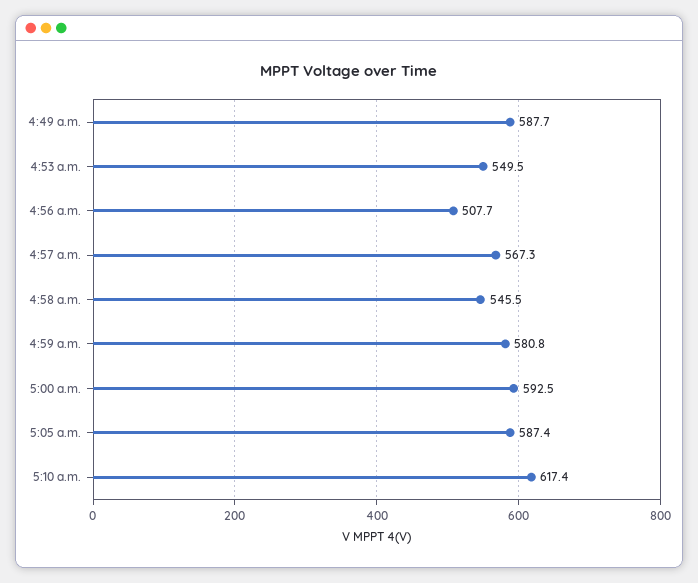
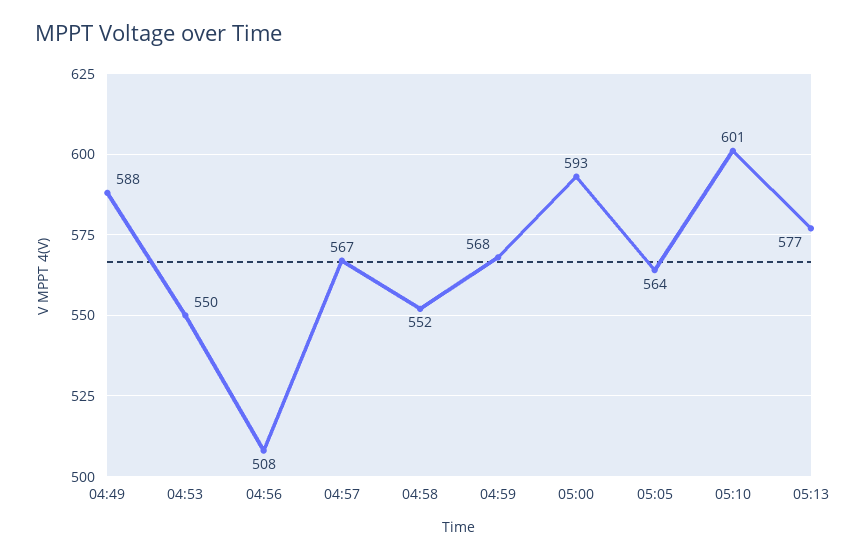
4:58 a.m.: 545.5 -> 552
4:59 a.m.: 580.8 -> 568
5:05 a.m.: 587.4 -> 564
5:10 a.m.: 617.4 -> 601
05:13: none -> 577

